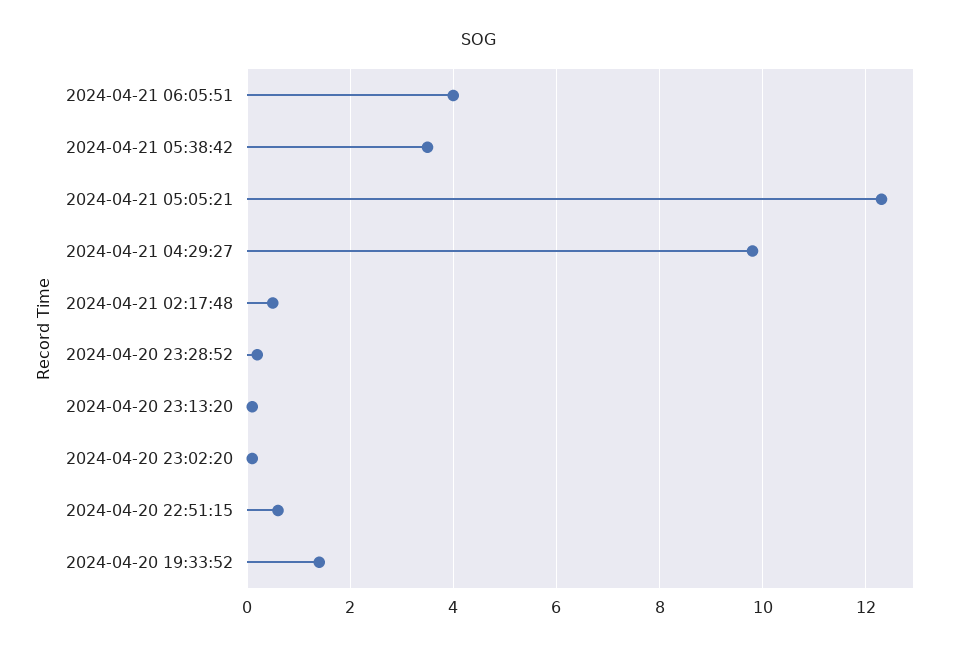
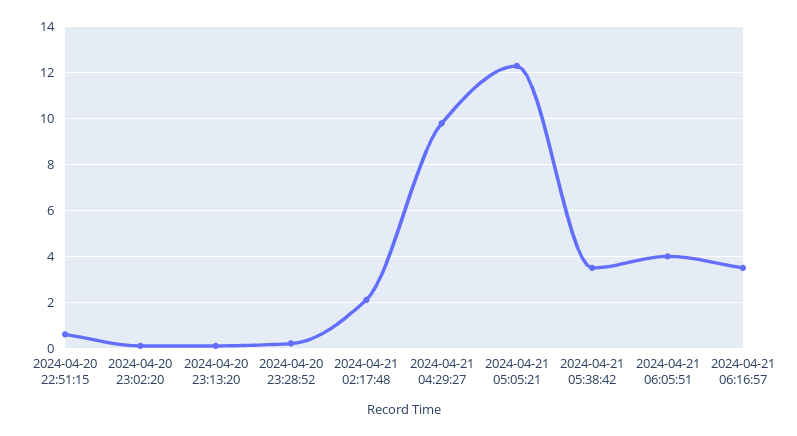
2024-04-21 02:17:48: 0.5 -> 2
2024-04-20 19:33:52: 1.5 -> none
2024-04-21 06:16:57: none -> 3.5

